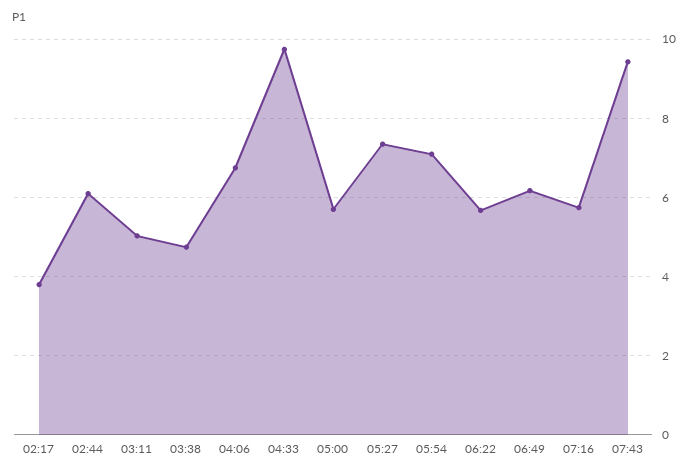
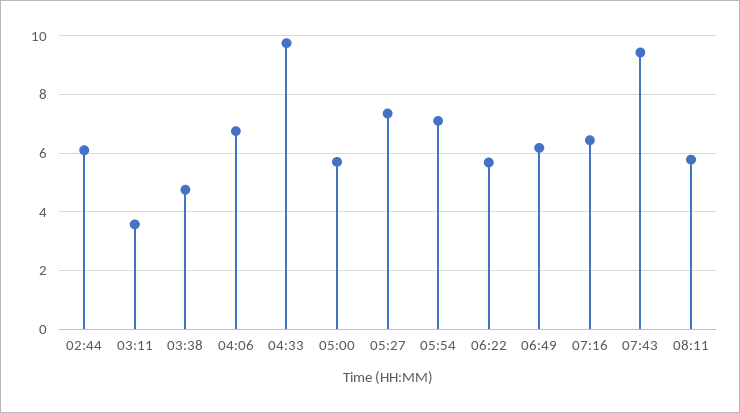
02:17: 3.8 -> none
03:11: 5 -> 3.5
07:16: 5.8 -> 6.5
08:11: none -> 5.75

